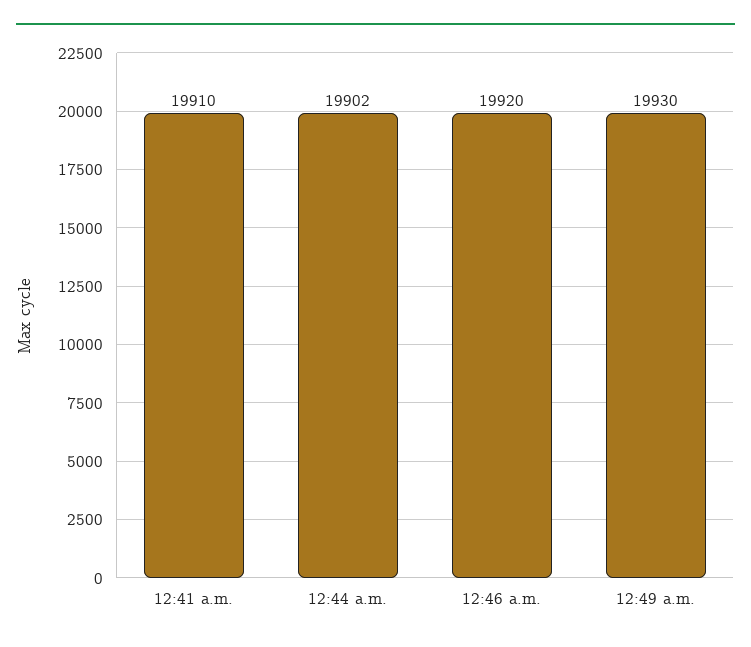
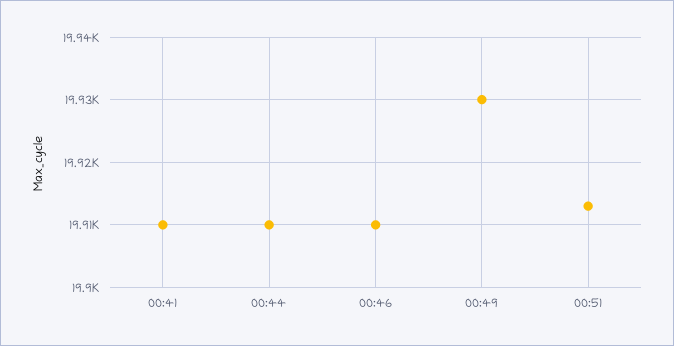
12:44 a.m.: 19902 -> 19910
12:46 a.m.: 19920 -> 19910
00:51: none -> 19913

